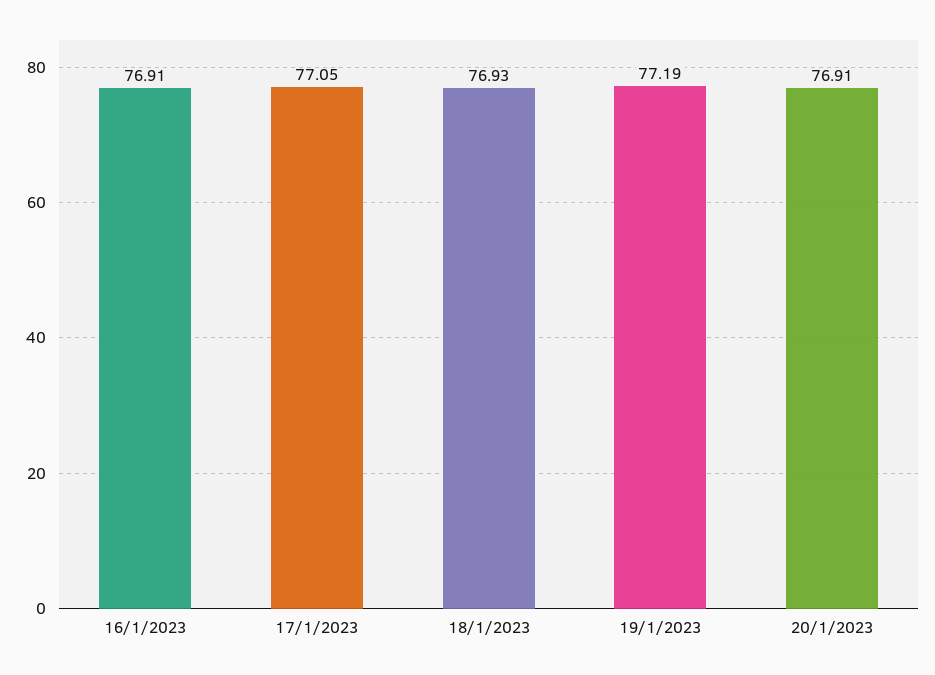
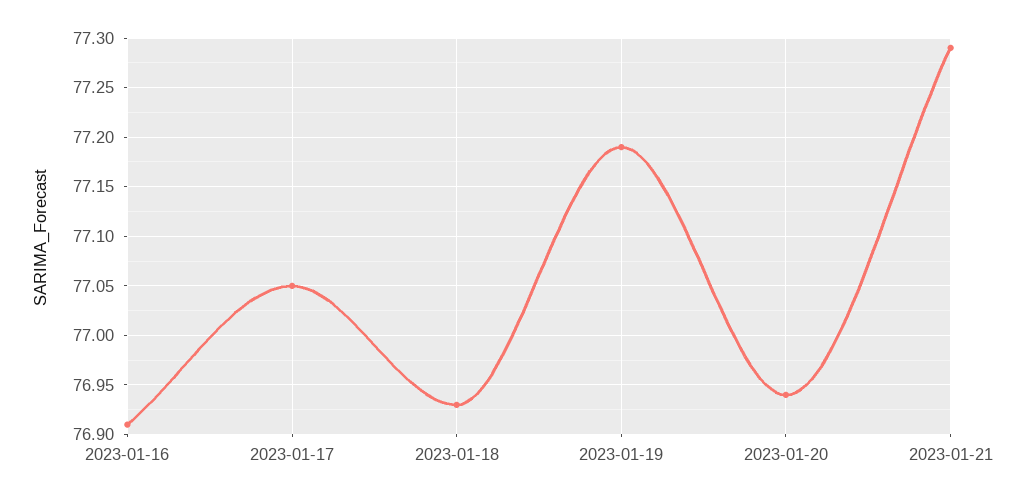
20/1/2023: 76.91 -> 76.94
2023-01-21: none -> 77.29

